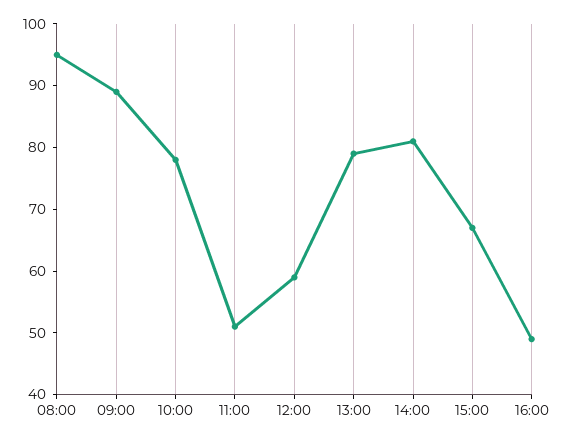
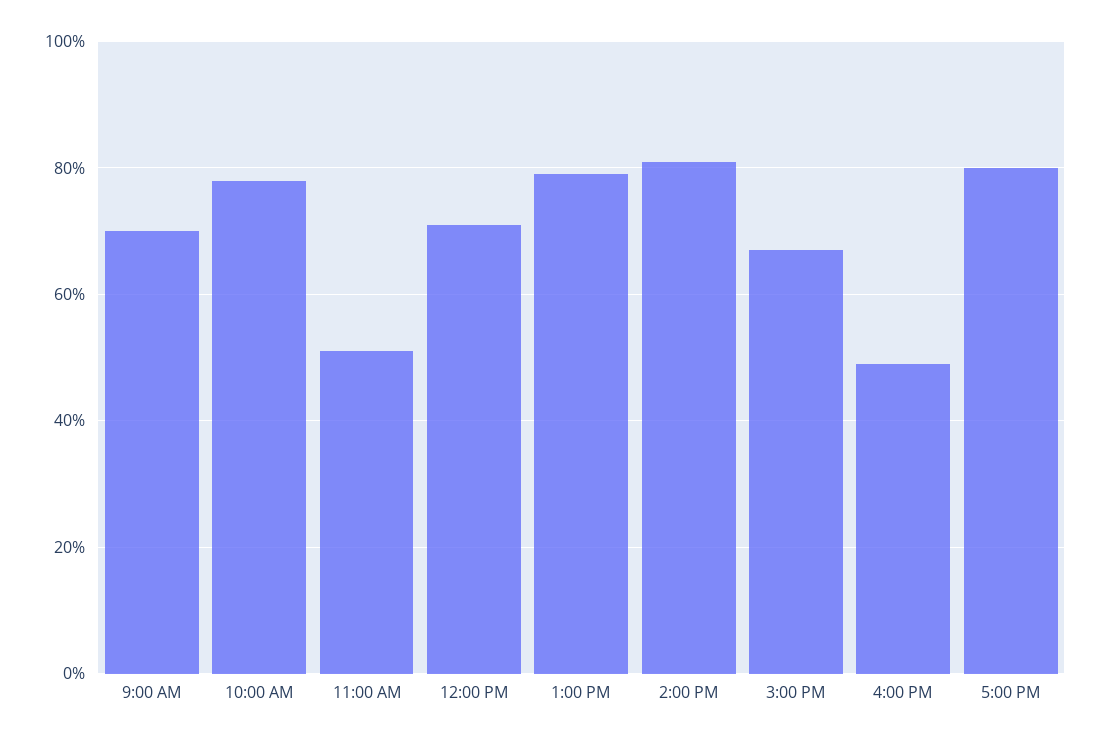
08:00: 95 -> none
09:00: 90 -> 70
12:00: 60 -> 70
5:00 PM: none -> 80

